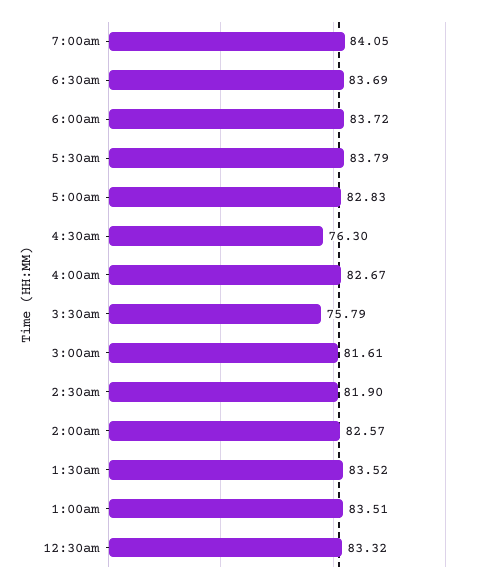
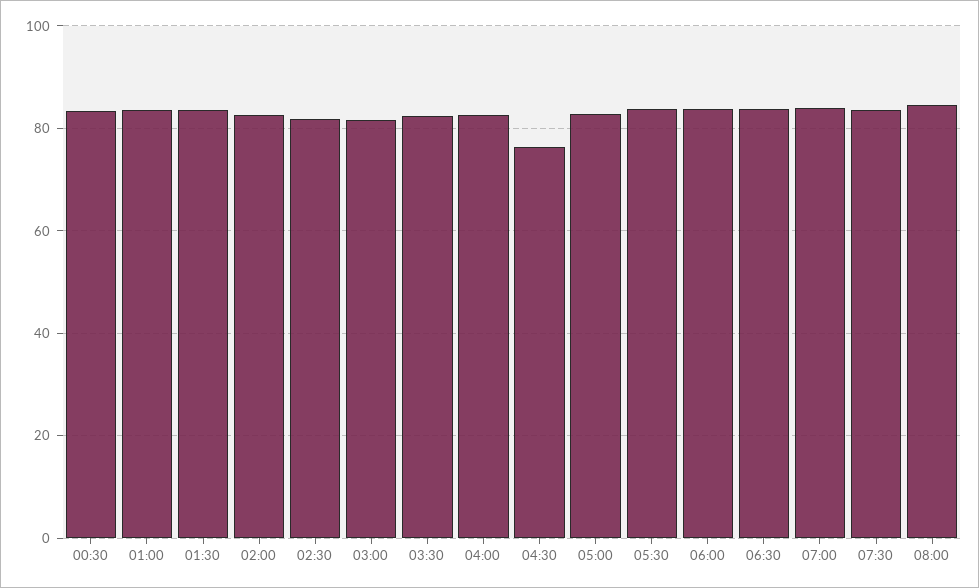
3:30am: 75.79 -> 82
07:30: none -> 84
08:00: none -> 84

